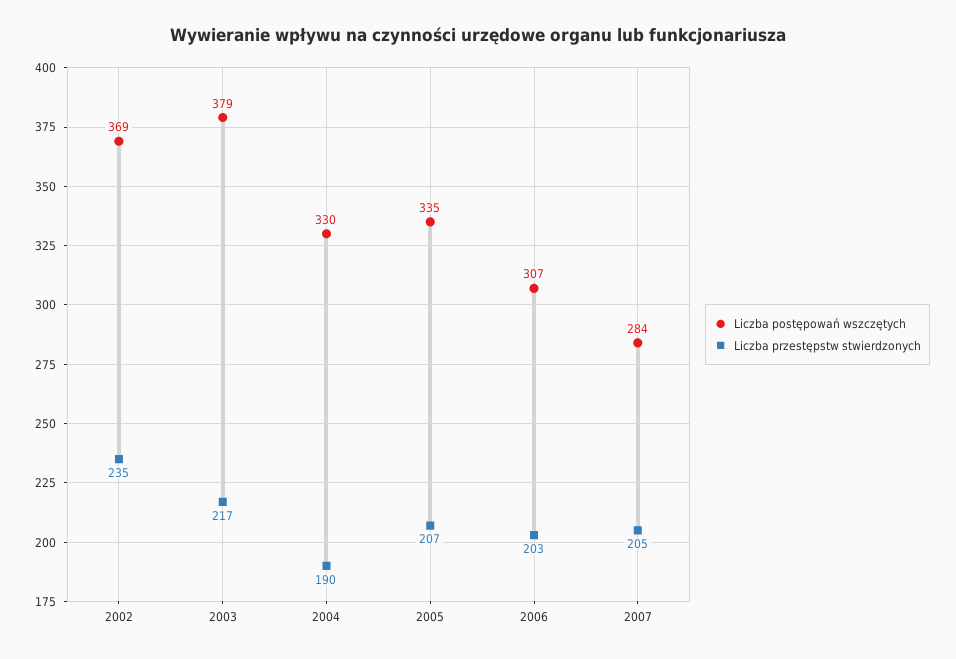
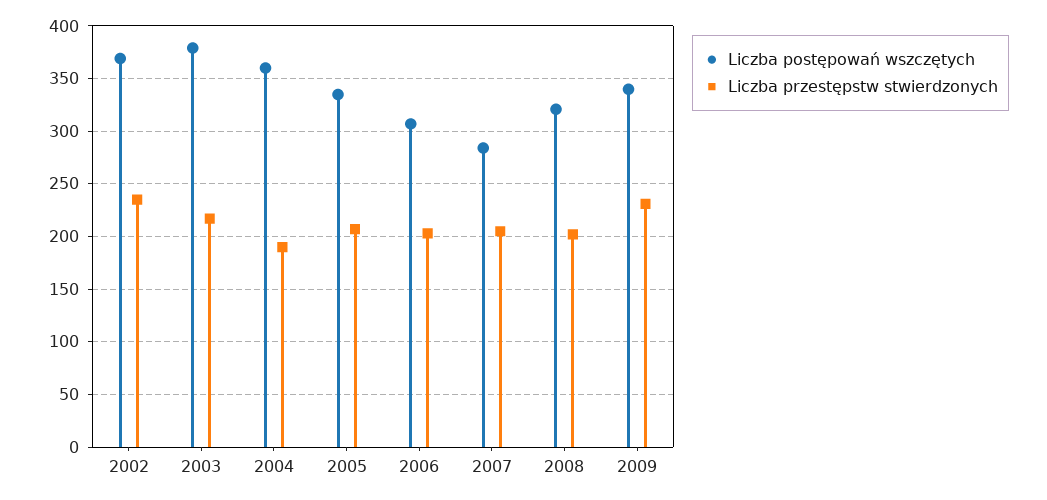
Liczba postępowań wszczętych, 2004: 330 -> 360
Liczba postępowań wszczętych, 2008: none -> 320
Liczba przestępstw stwierdzonych, 2008: none -> 200
Liczba postępowań wszczętych, 2009: none -> 340
Liczba przestępstw stwierdzonych, 2009: none -> 230

